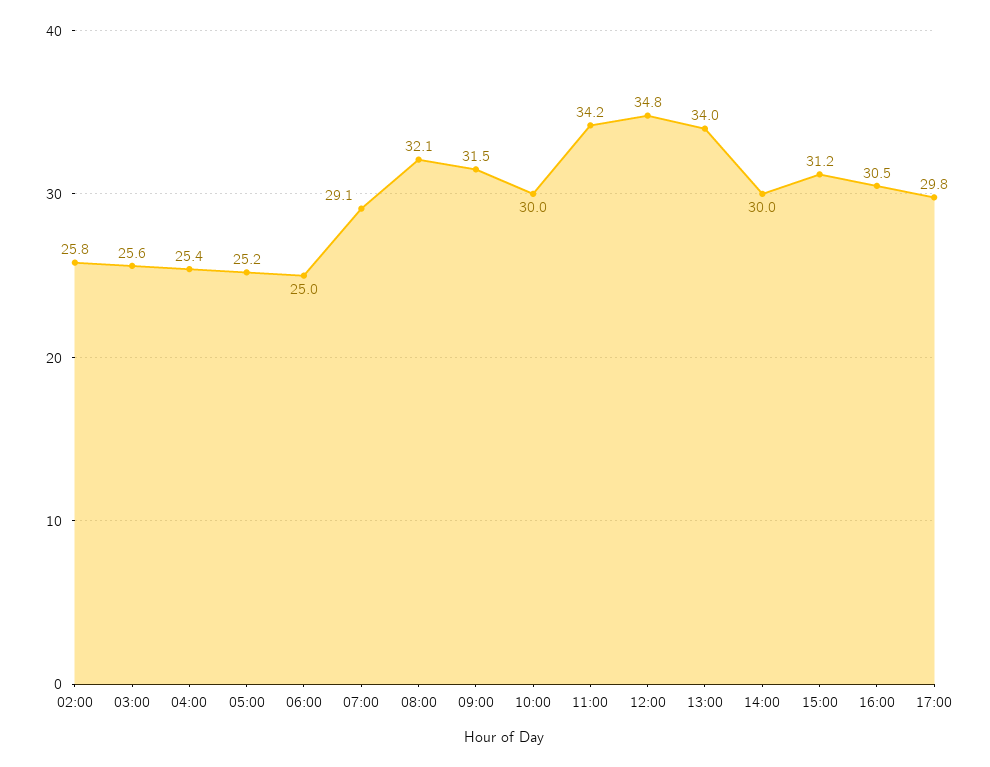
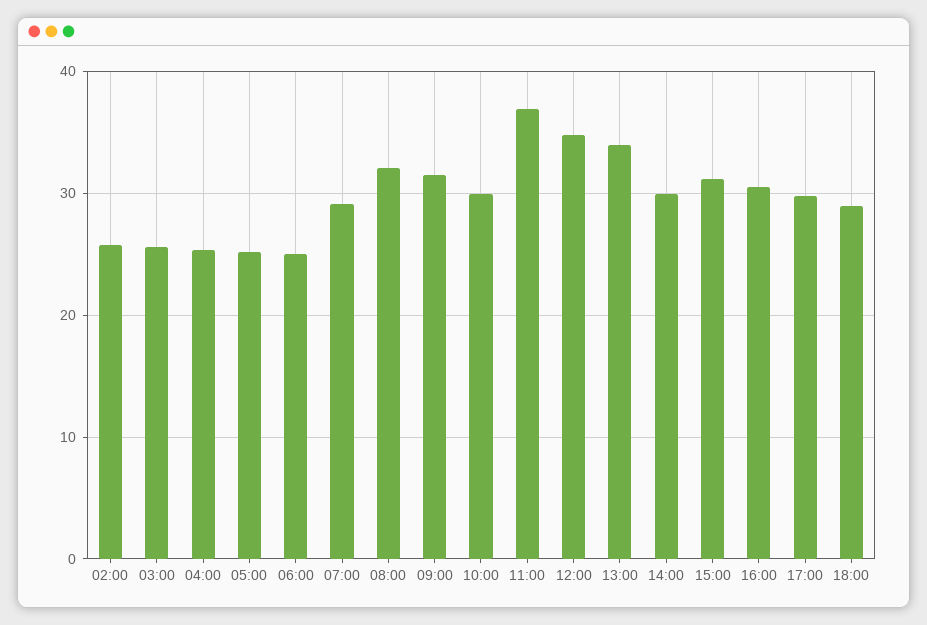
11:00: 34.2 -> 37
18:00: none -> 29

